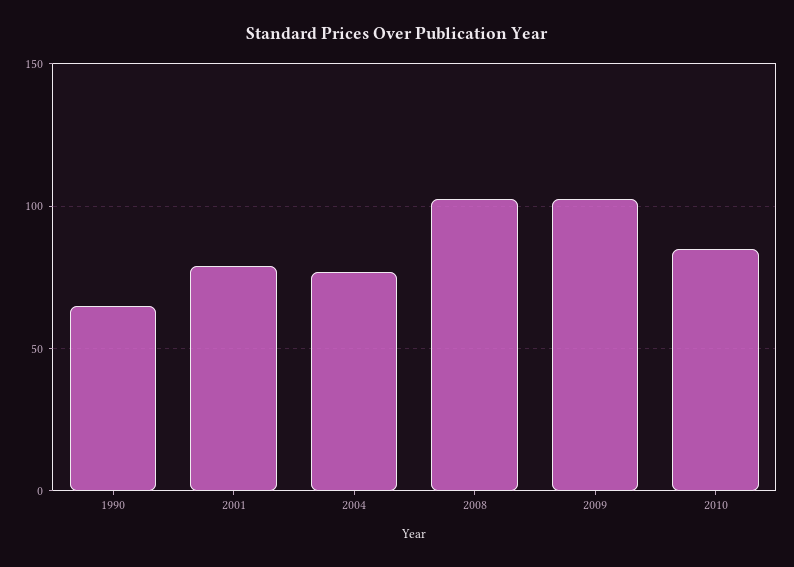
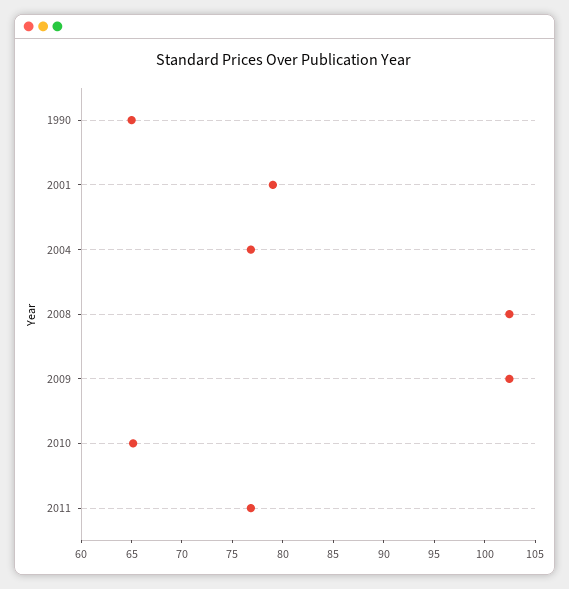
2010: 85 -> 65
2011: none -> 77

